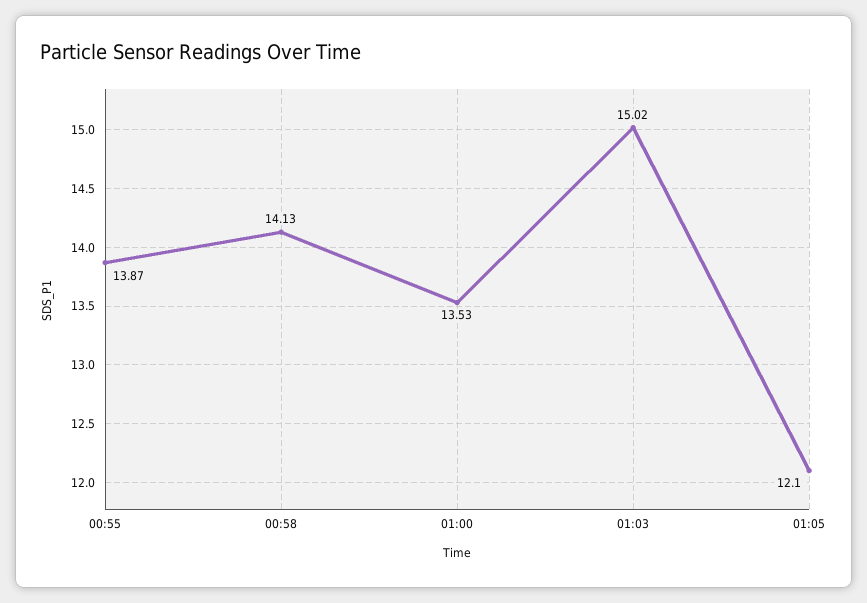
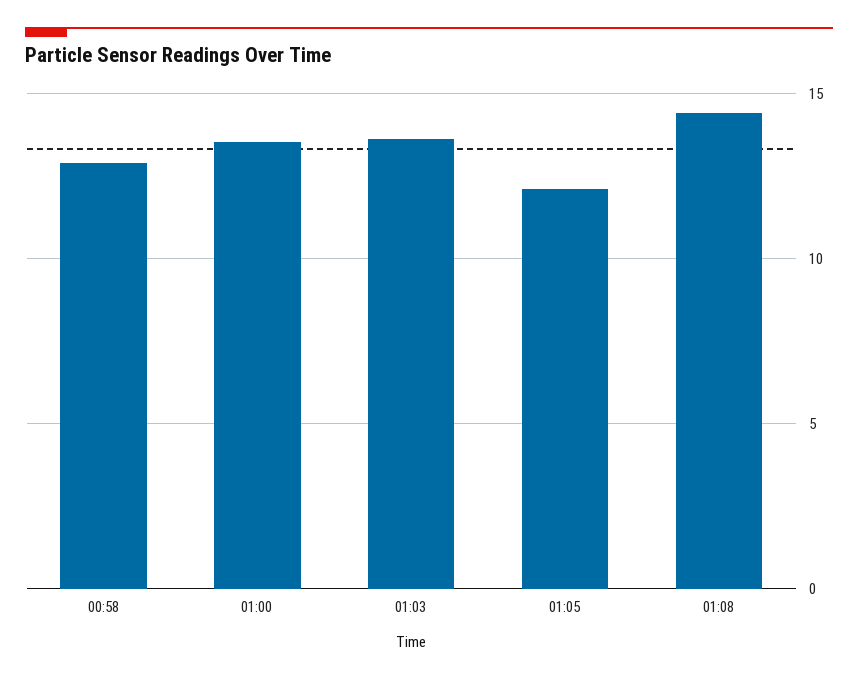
00:55: 13.87 -> none
00:58: 14.13 -> 13
01:03: 15.02 -> 13.5
01:08: none -> 14.5

